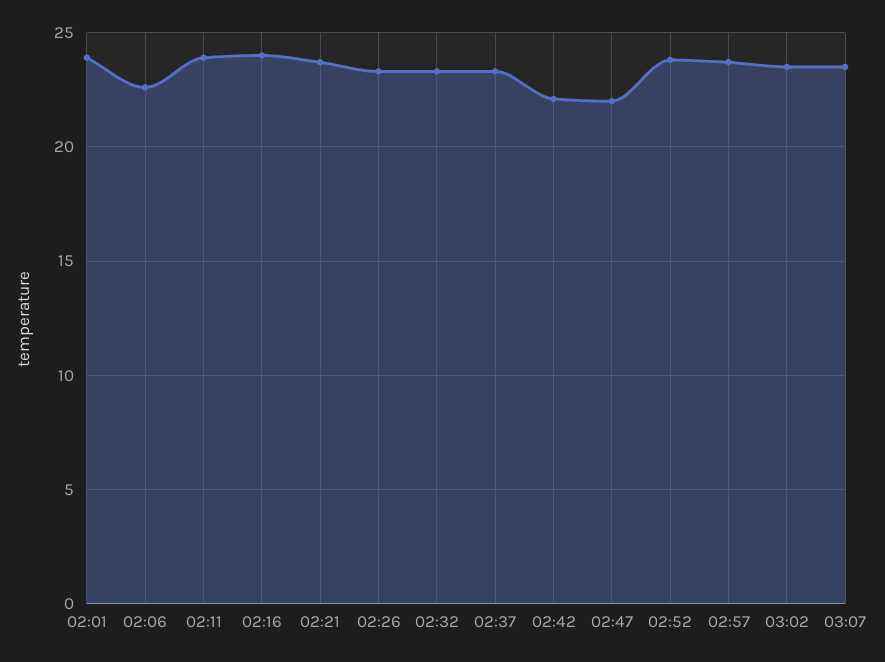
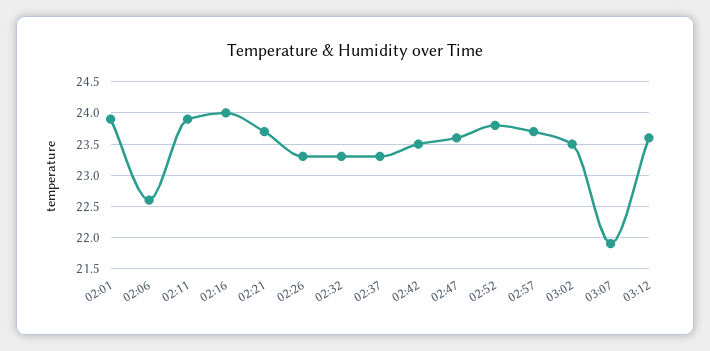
02:42: 22 -> 23.5
02:47: 22 -> 23.6
03:07: 23.5 -> 21.9
03:12: none -> 23.6

